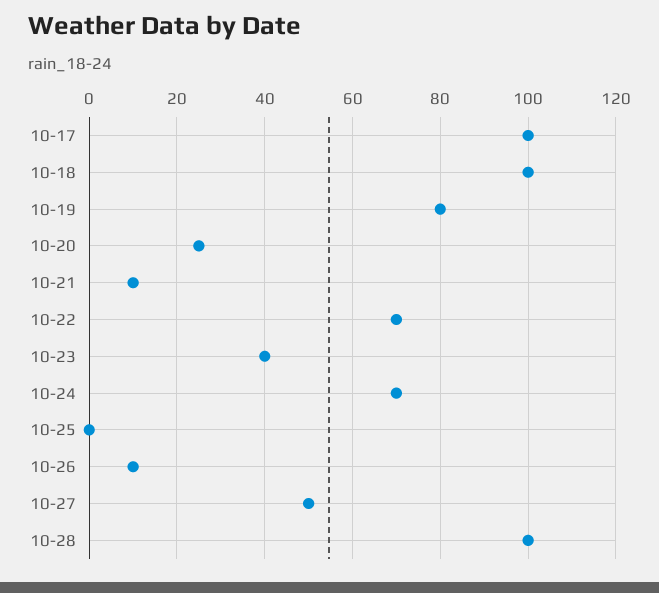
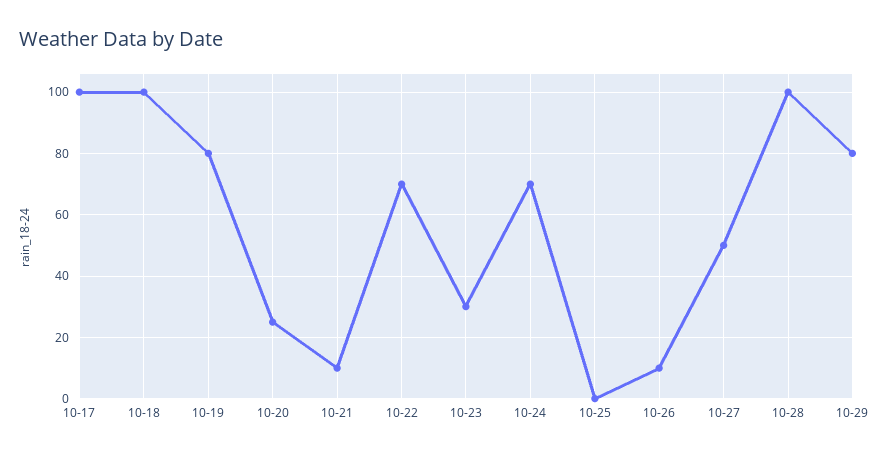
10-23: 40 -> 30
10-29: none -> 80

